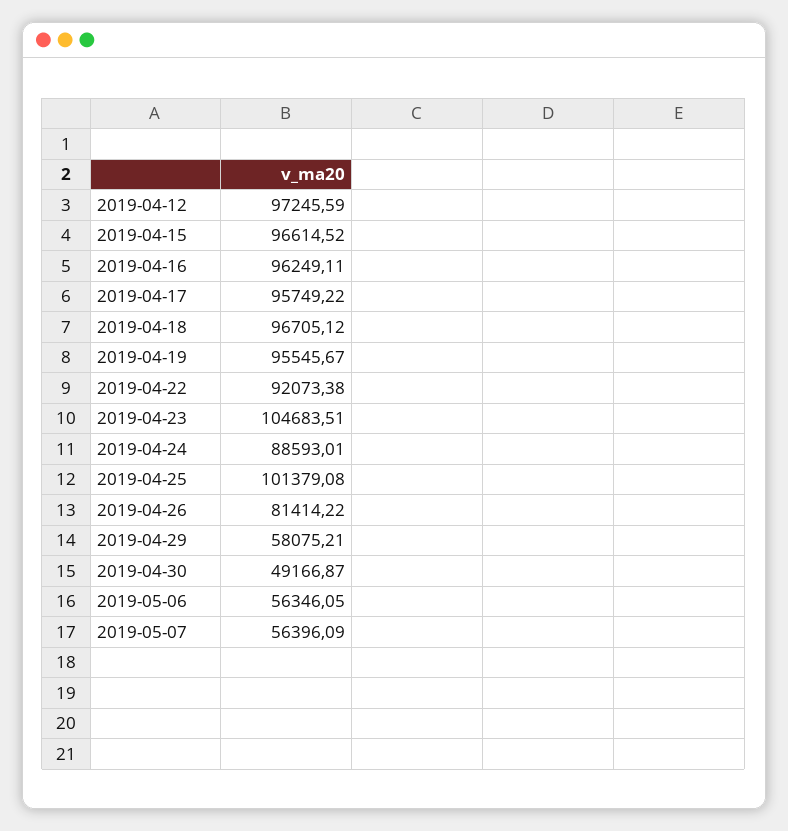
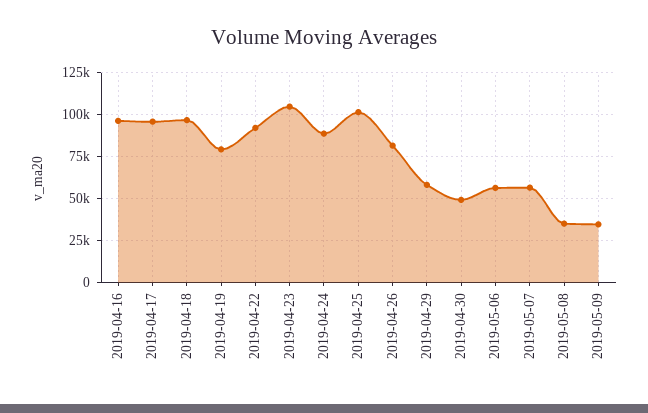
2019-04-12: 97245.59 -> none
2019-04-15: 96614.52 -> none
2019-04-19: 95545.67 -> 80000
2019-05-08: none -> 35000
2019-05-09: none -> 35000

